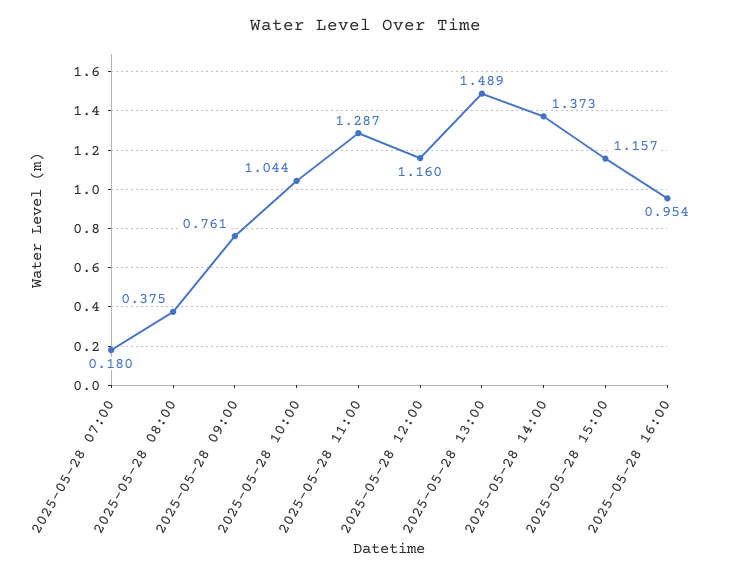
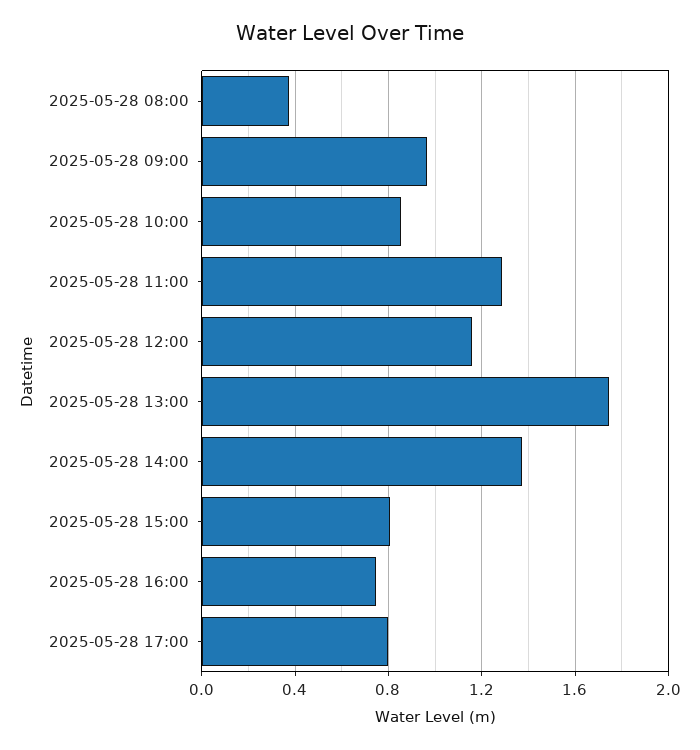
2025-05-28 07:00: 0.18 -> none
2025-05-28 09:00: 0.761 -> 0.95
2025-05-28 10:00: 1.044 -> 0.85
2025-05-28 13:00: 1.489 -> 1.75
2025-05-28 15:00: 1.157 -> 0.8
2025-05-28 16:00: 0.954 -> 0.75
2025-05-28 17:00: none -> 0.8

